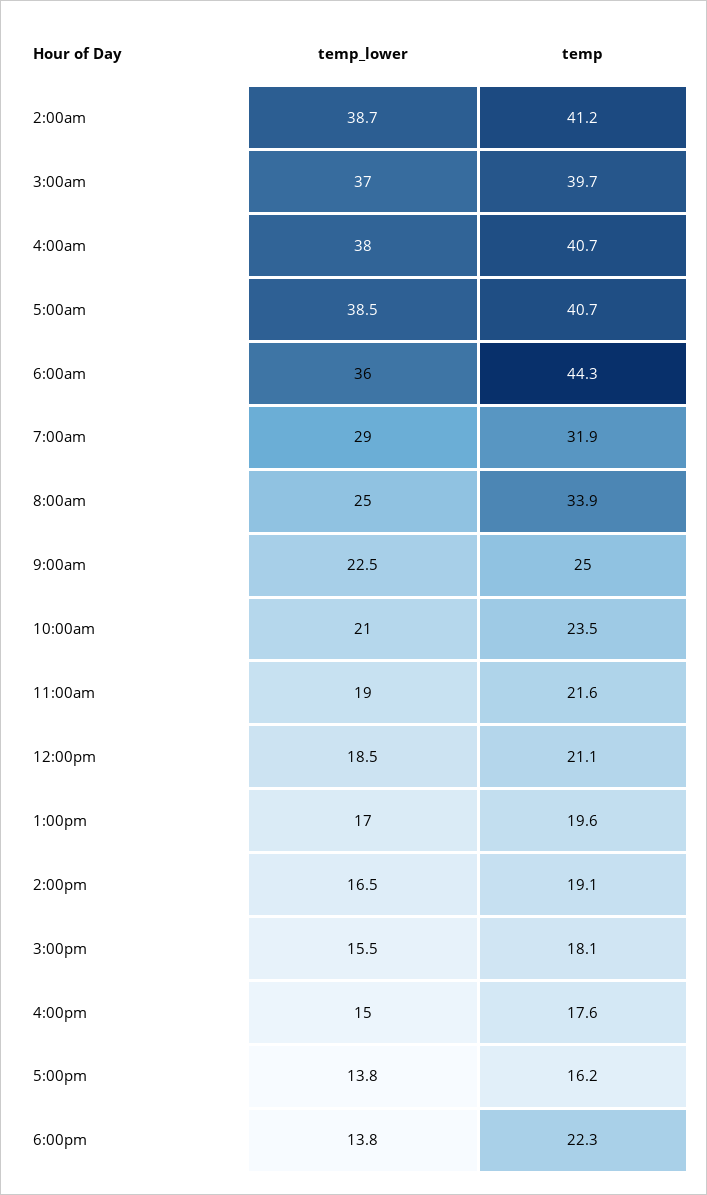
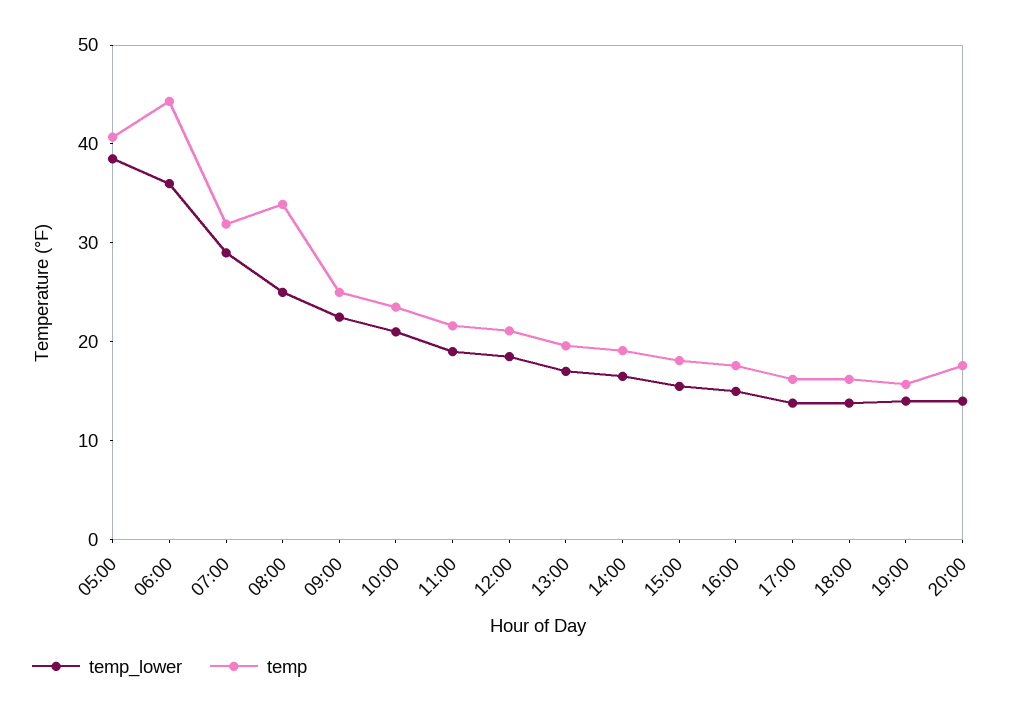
temp_lower, 2:00am: 38.7 -> none
temp, 2:00am: 41.2 -> none
temp_lower, 3:00am: 37 -> none
temp, 3:00am: 39.7 -> none
temp_lower, 4:00am: 38 -> none
temp, 4:00am: 40.7 -> none
temp, 6:00pm: 22.3 -> 16
temp_lower, 19:00: none -> 14
temp, 19:00: none -> 16
temp_lower, 20:00: none -> 14
temp, 20:00: none -> 18

